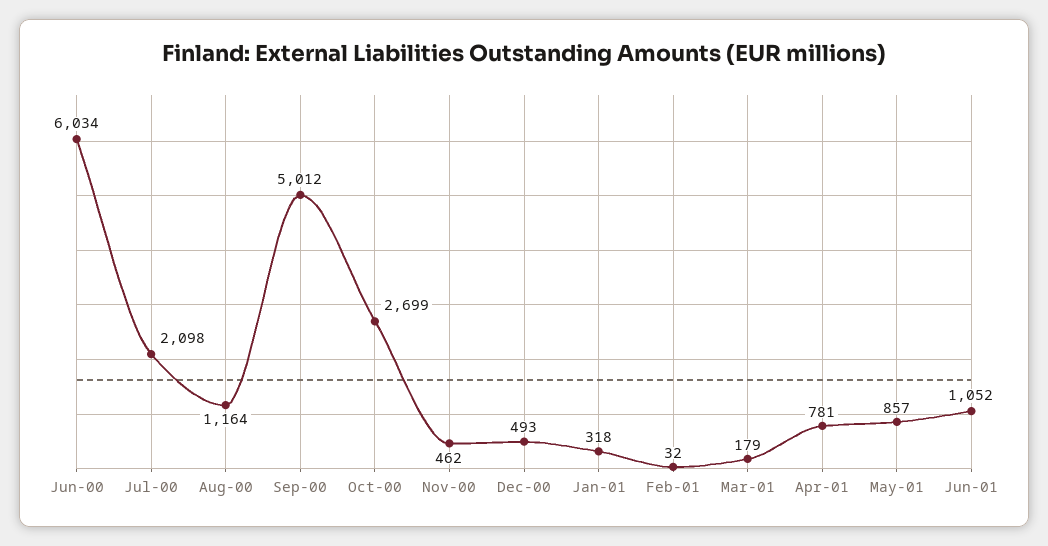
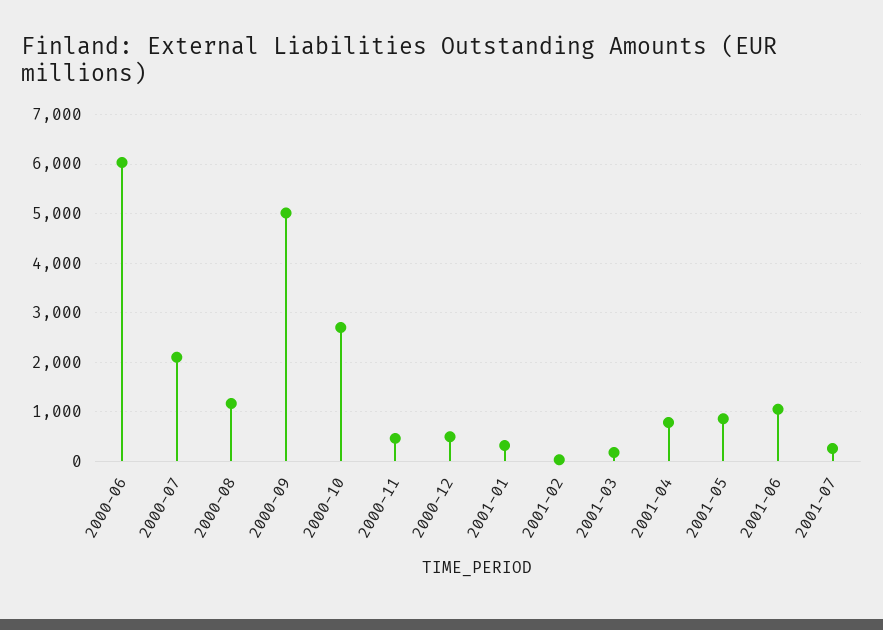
2001-07: none -> 200

